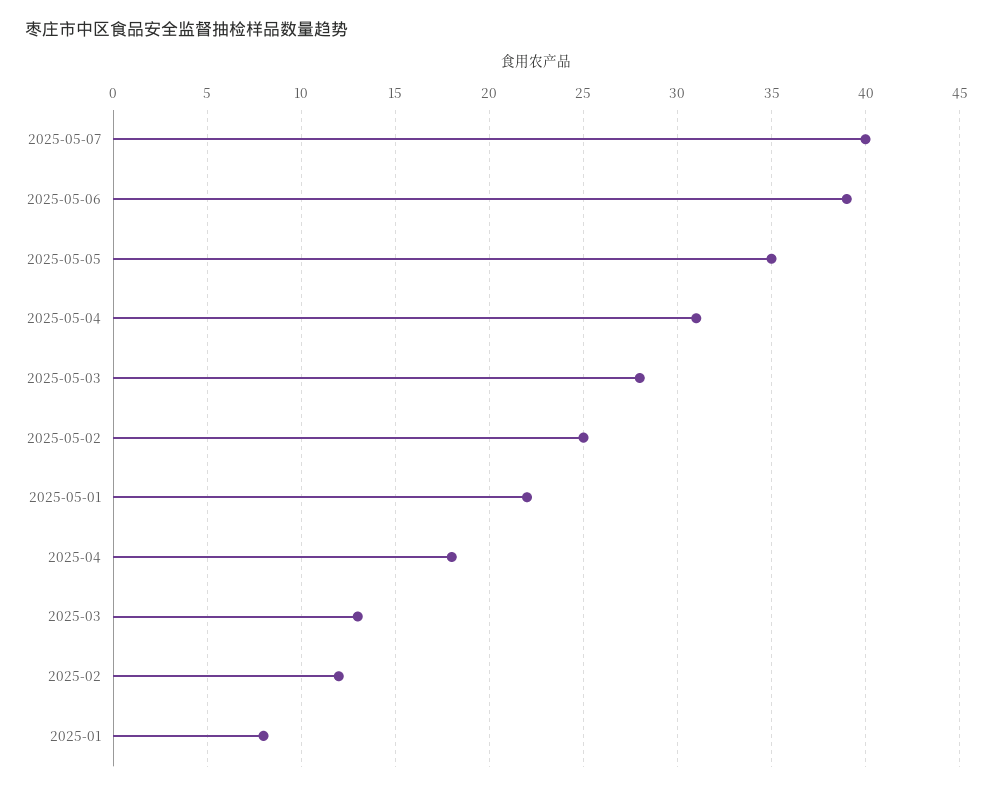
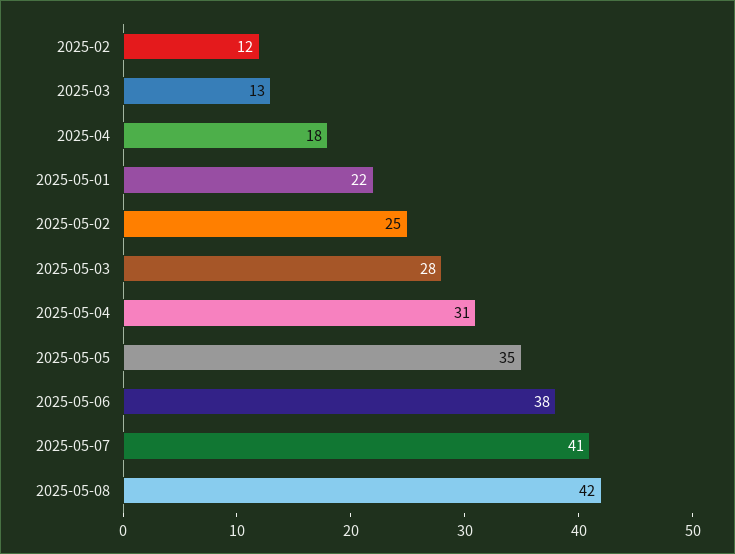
2025-05-07: 40 -> 41
2025-05-06: 39 -> 38
2025-01: 8 -> none
2025-05-08: none -> 42

